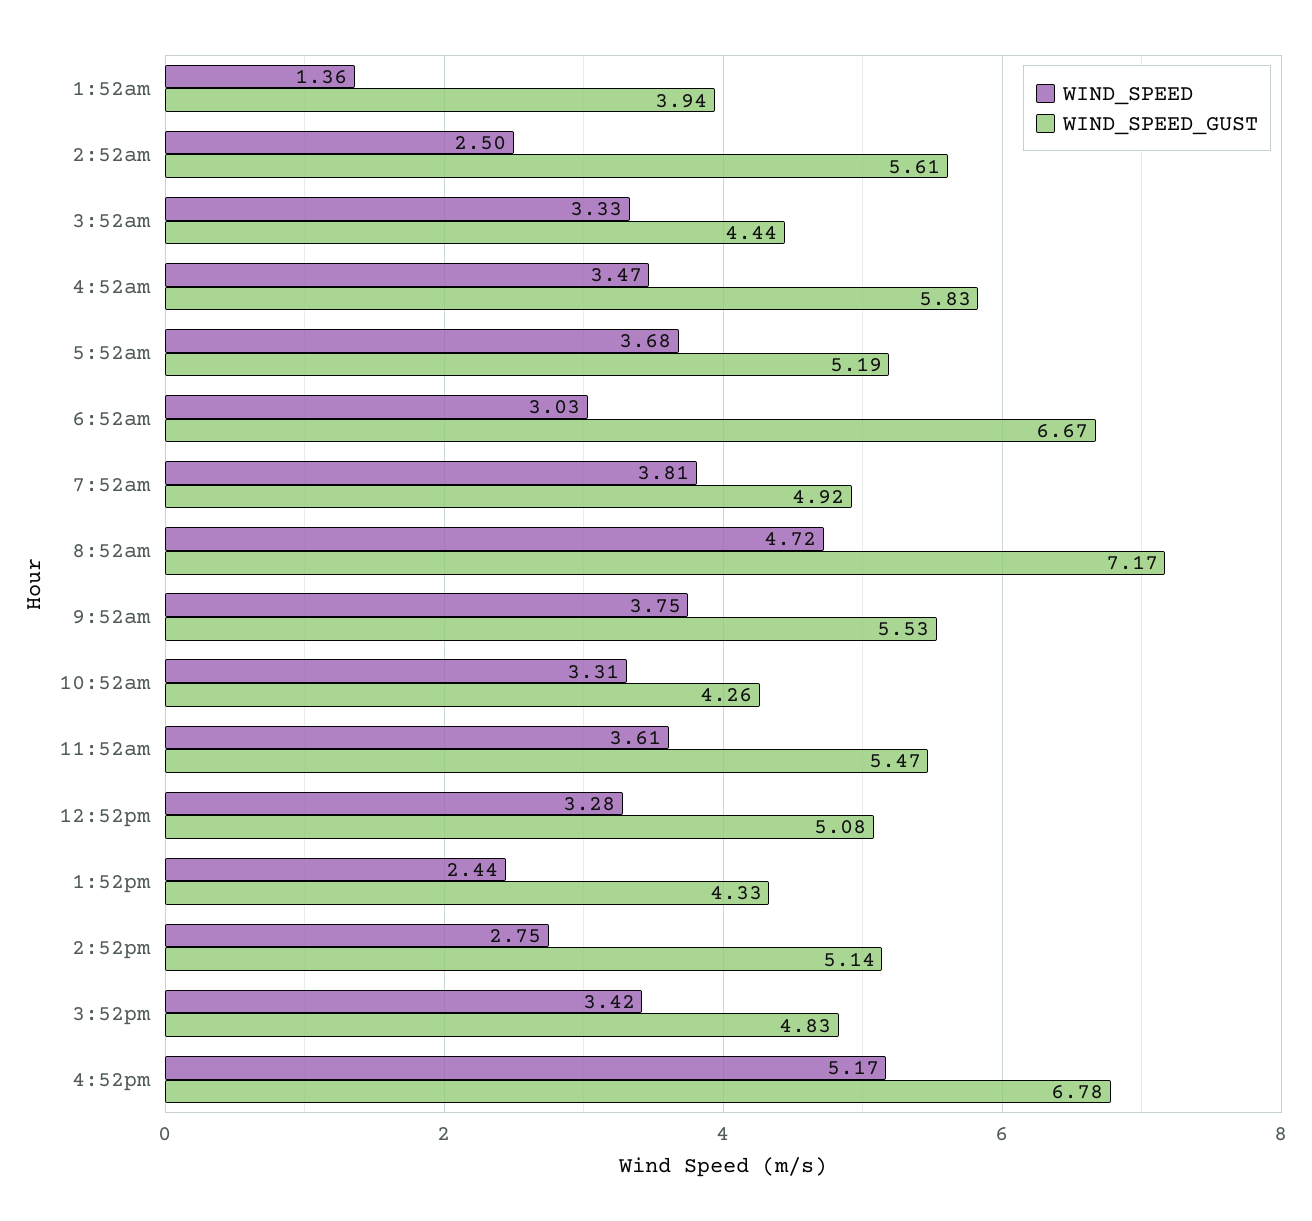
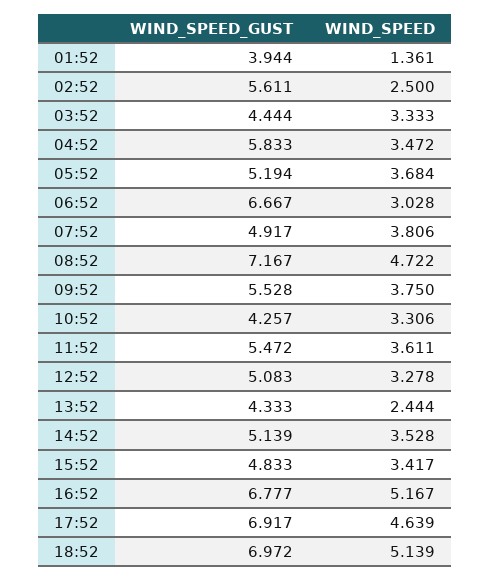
WIND_SPEED, 2:52pm: 2.75 -> 3.528
WIND_SPEED_GUST, 17:52: none -> 6.917
WIND_SPEED, 17:52: none -> 4.639
WIND_SPEED_GUST, 18:52: none -> 6.972
WIND_SPEED, 18:52: none -> 5.139

